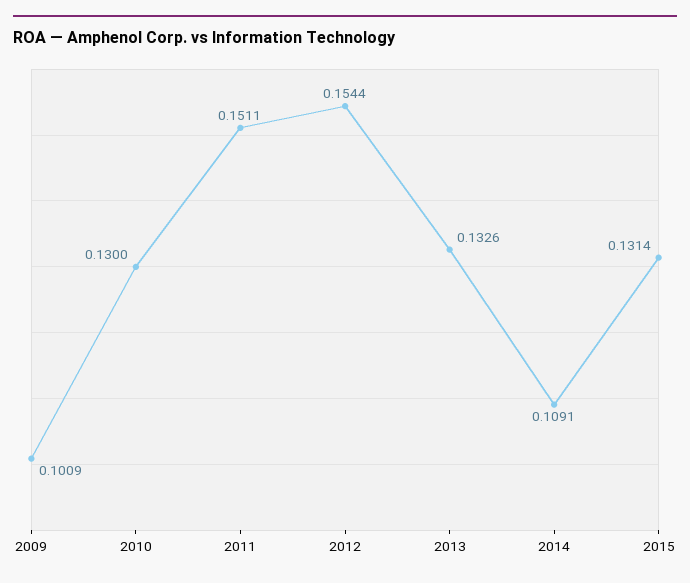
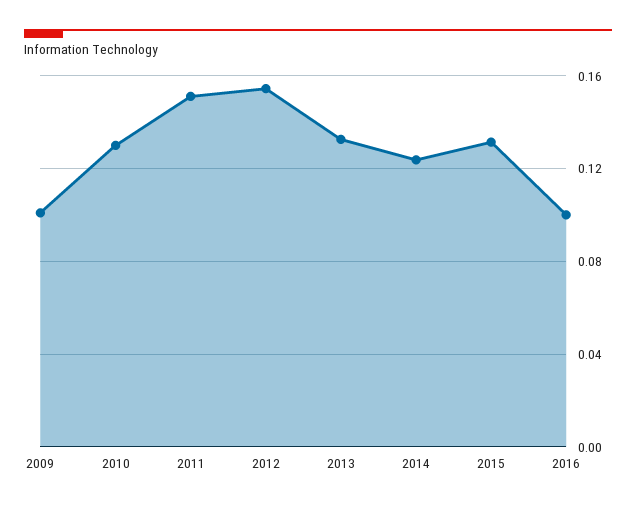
2014: 0.1091 -> 0.125
2016: none -> 0.1

